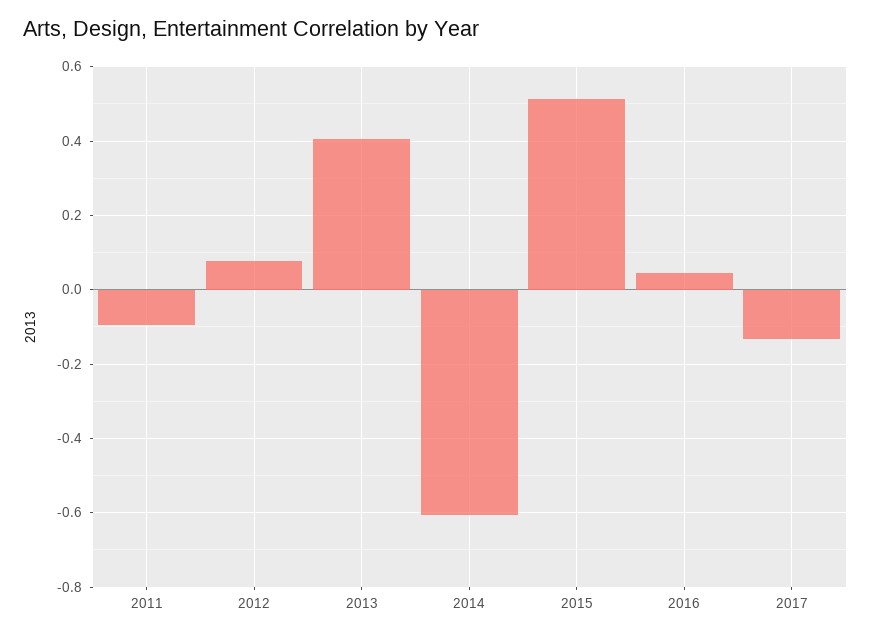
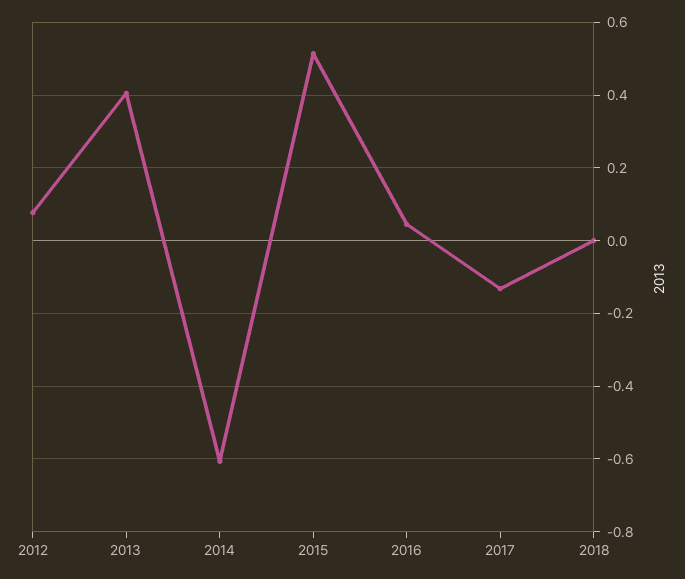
2011: -0.1 -> none
2018: none -> 0

